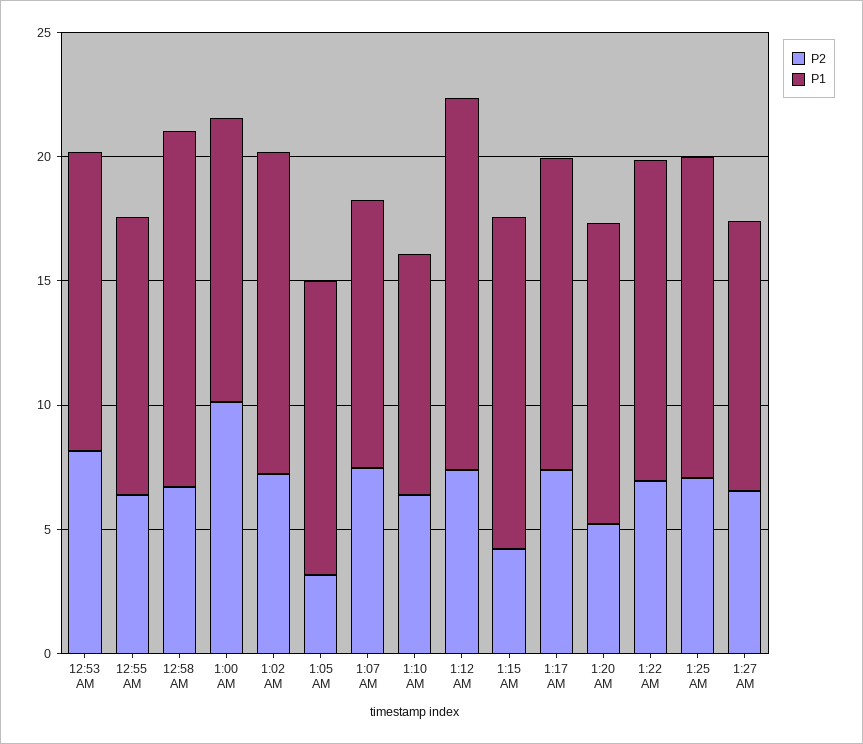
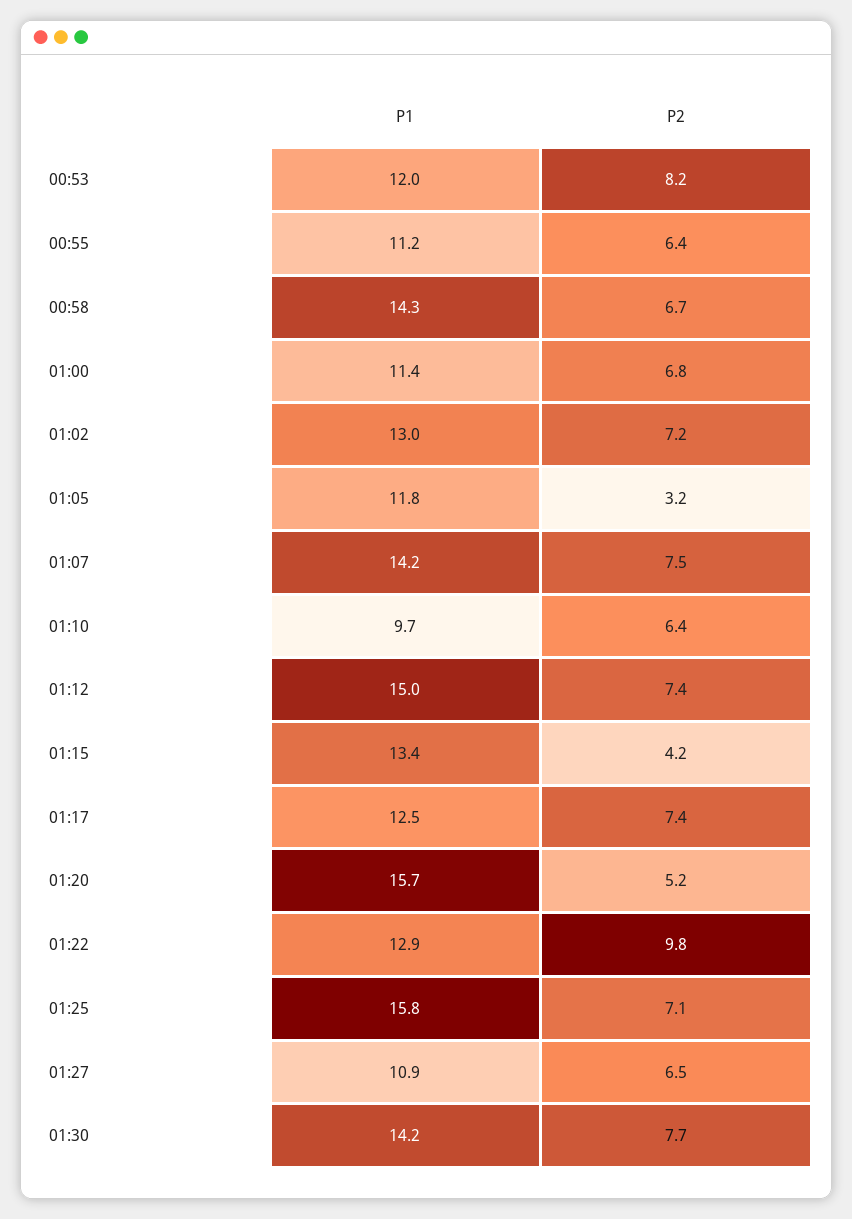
P2, 1:00 AM: 10 -> 6.8
P1, 1:07 AM: 11 -> 14.2
P1, 1:20 AM: 12 -> 15.7
P2, 1:22 AM: 7 -> 9.8
P1, 1:25 AM: 13 -> 15.8
P1, 01:30: none -> 14.2
P2, 01:30: none -> 7.7

